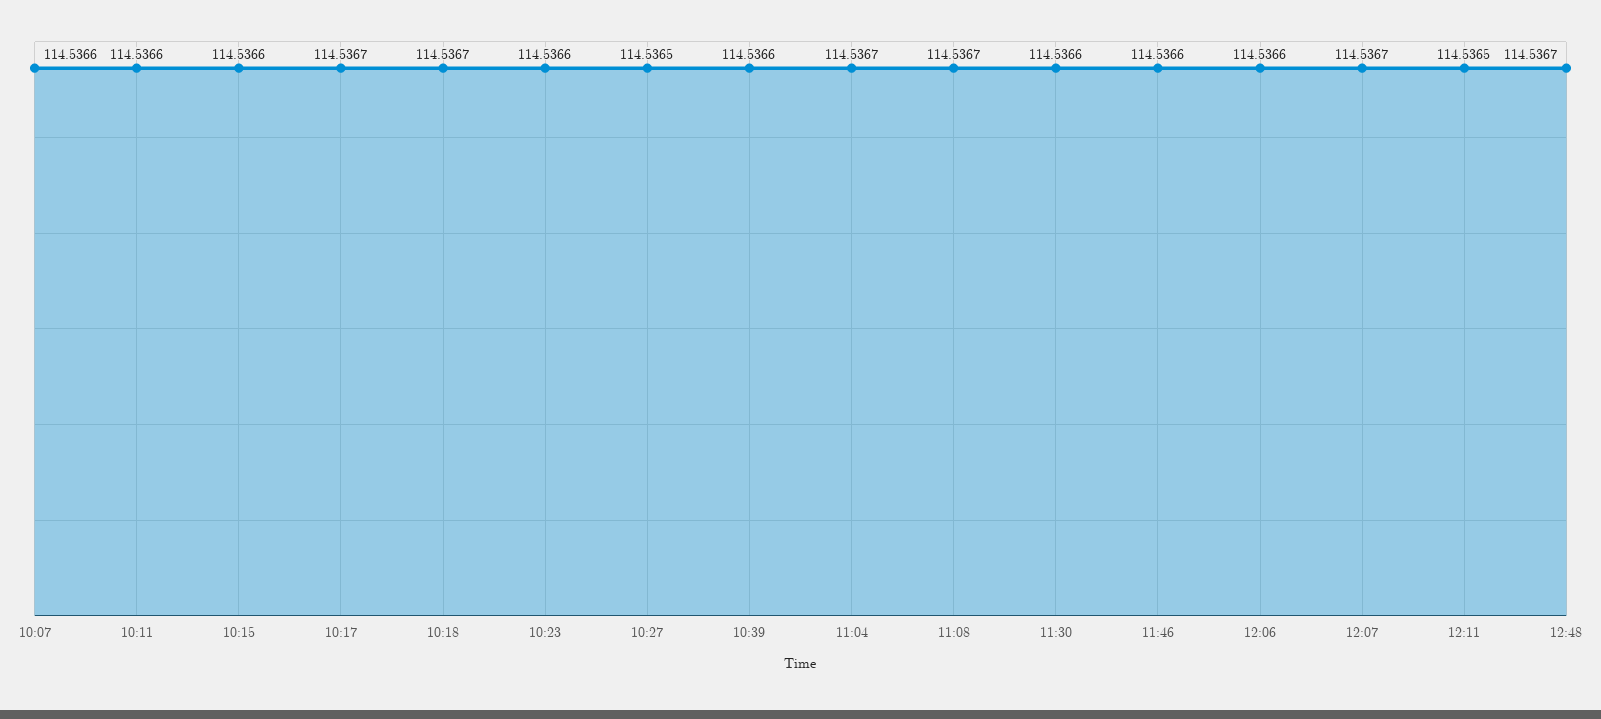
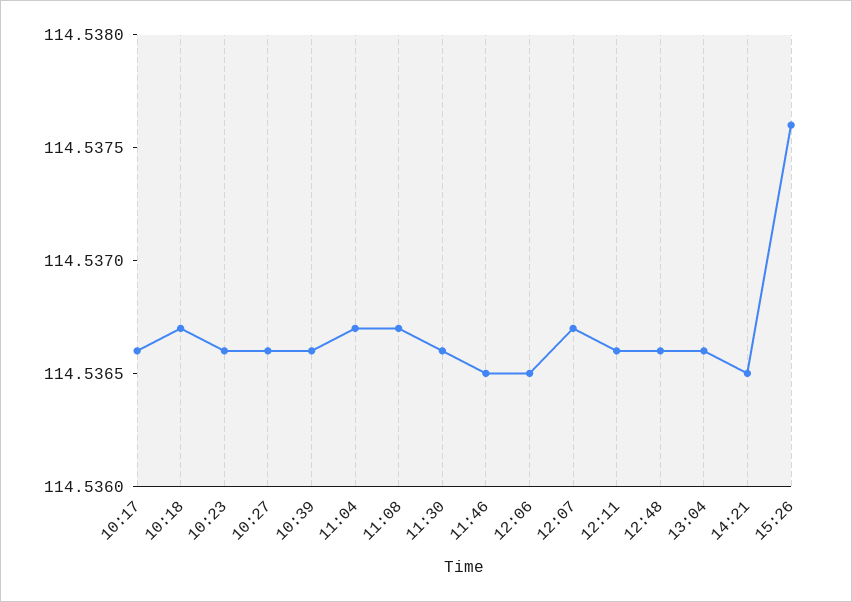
10:07: 114.5366 -> none
10:11: 114.5366 -> none
10:15: 114.5366 -> none
10:17: 114.5367 -> 114.5366
10:27: 114.5365 -> 114.5366
11:46: 114.5366 -> 114.5365
12:06: 114.5366 -> 114.5365
12:11: 114.5365 -> 114.5366
12:48: 114.5367 -> 114.5366
13:04: none -> 114.5366
14:21: none -> 114.5365
15:26: none -> 114.5376

